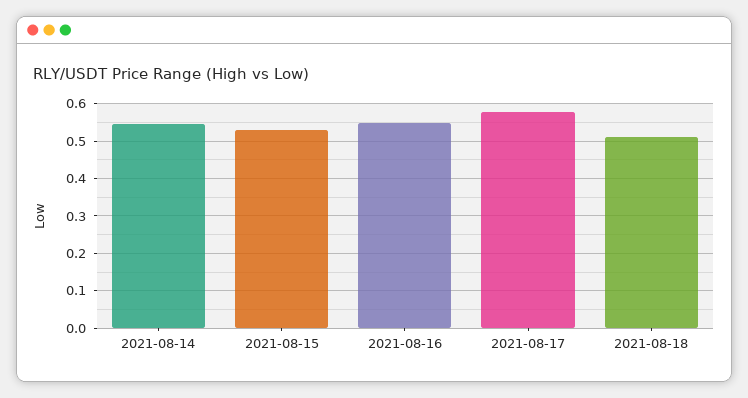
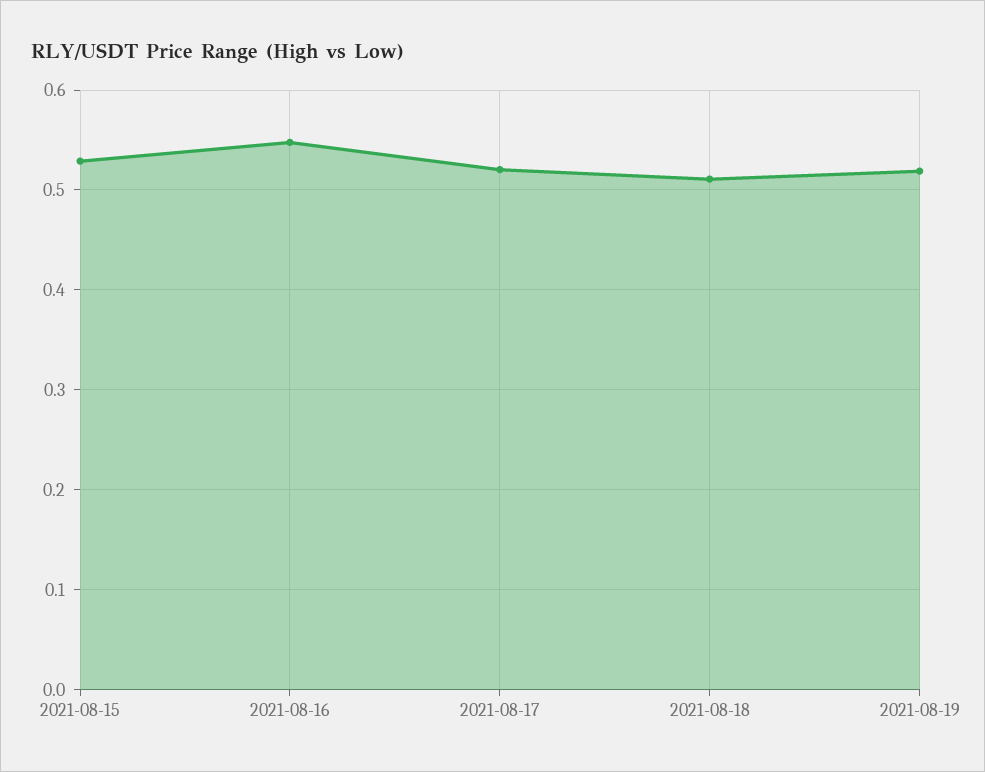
2021-08-14: 0.54 -> none
2021-08-17: 0.58 -> 0.52
2021-08-19: none -> 0.52

